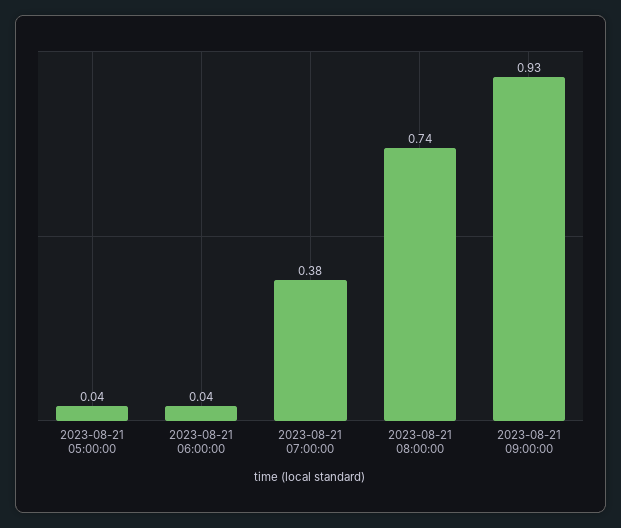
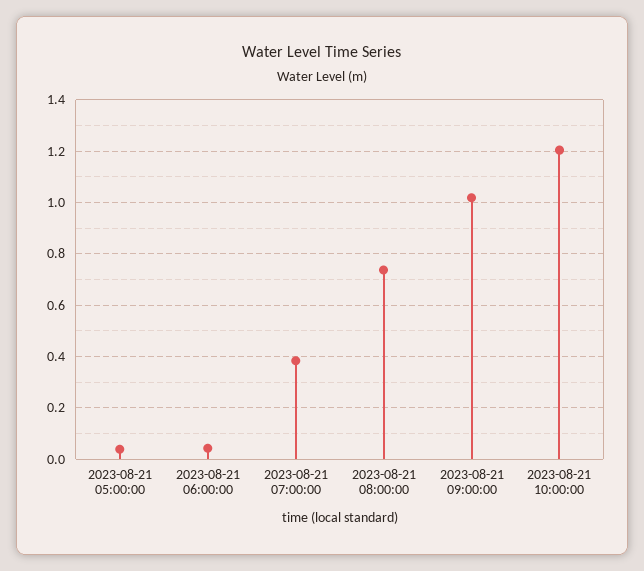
2023-08-21 09:00:00: 0.93 -> 1.025
2023-08-21 10:00:00: none -> 1.2

